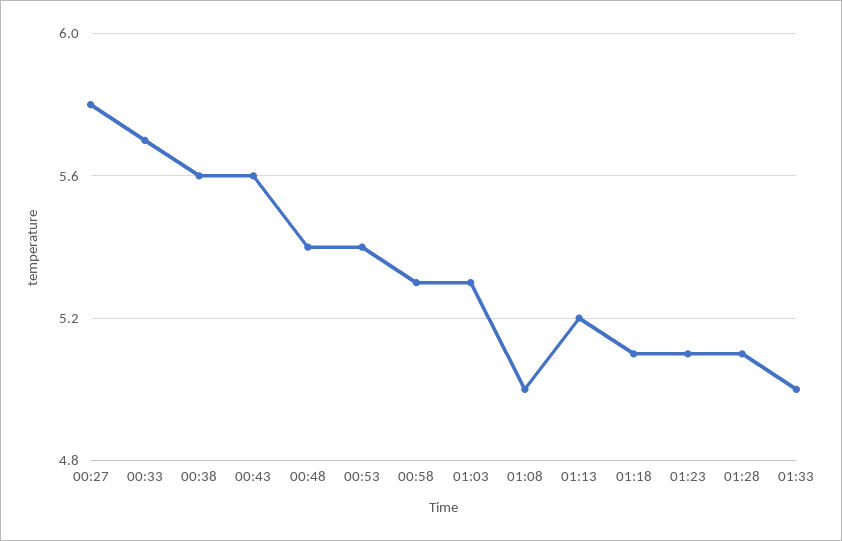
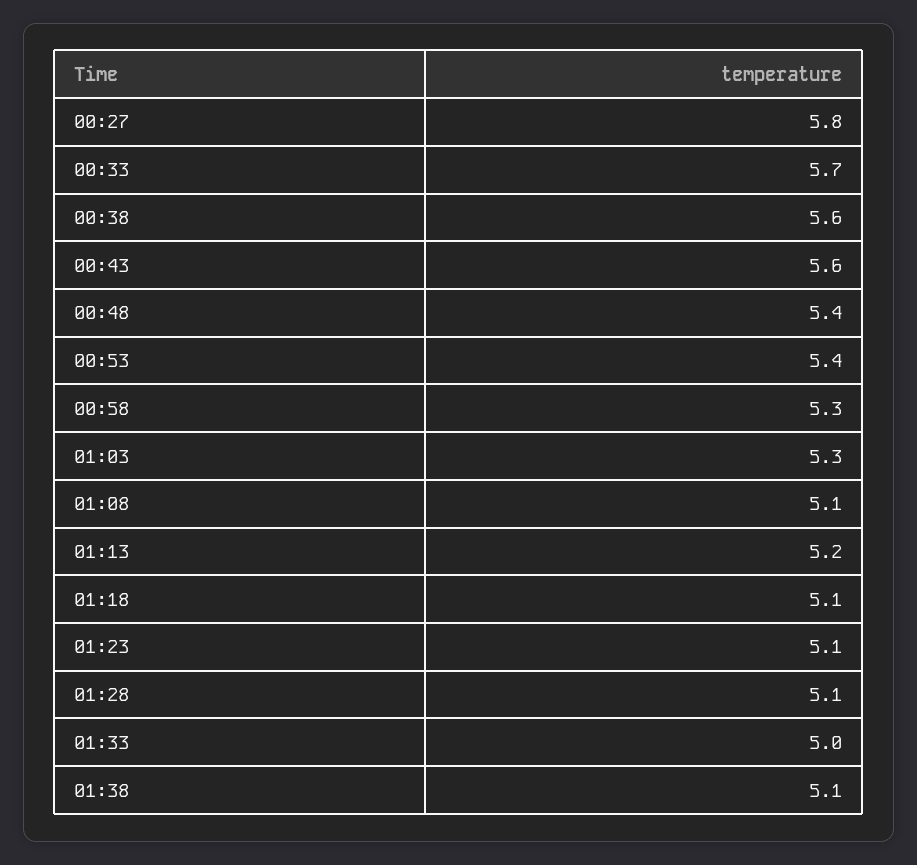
01:08: 5 -> 5.1
01:38: none -> 5.1

